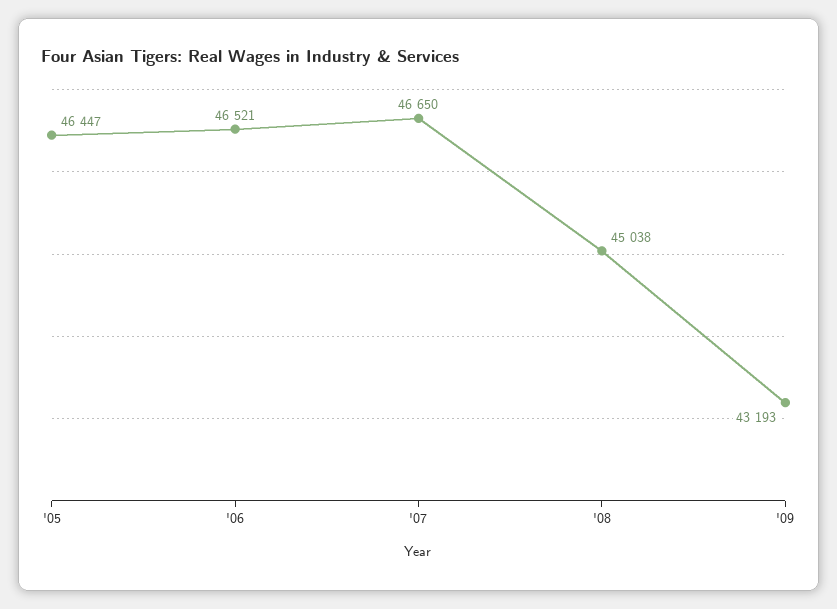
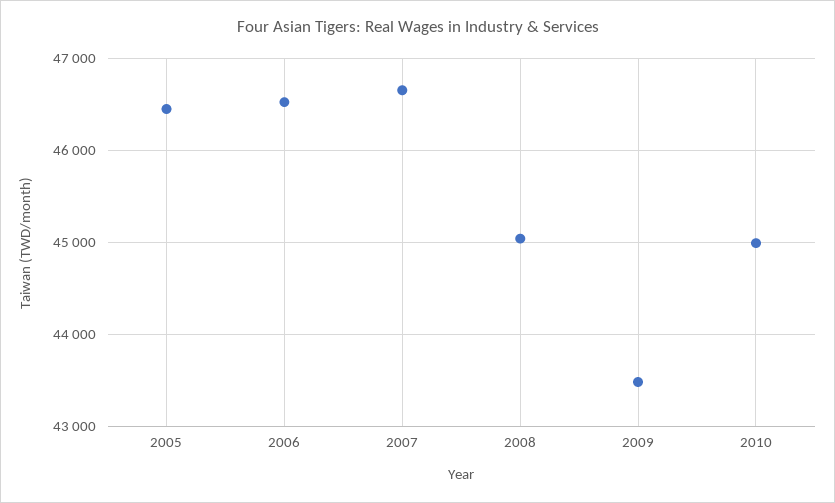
'09: 43193 -> 43500
2010: none -> 45000

